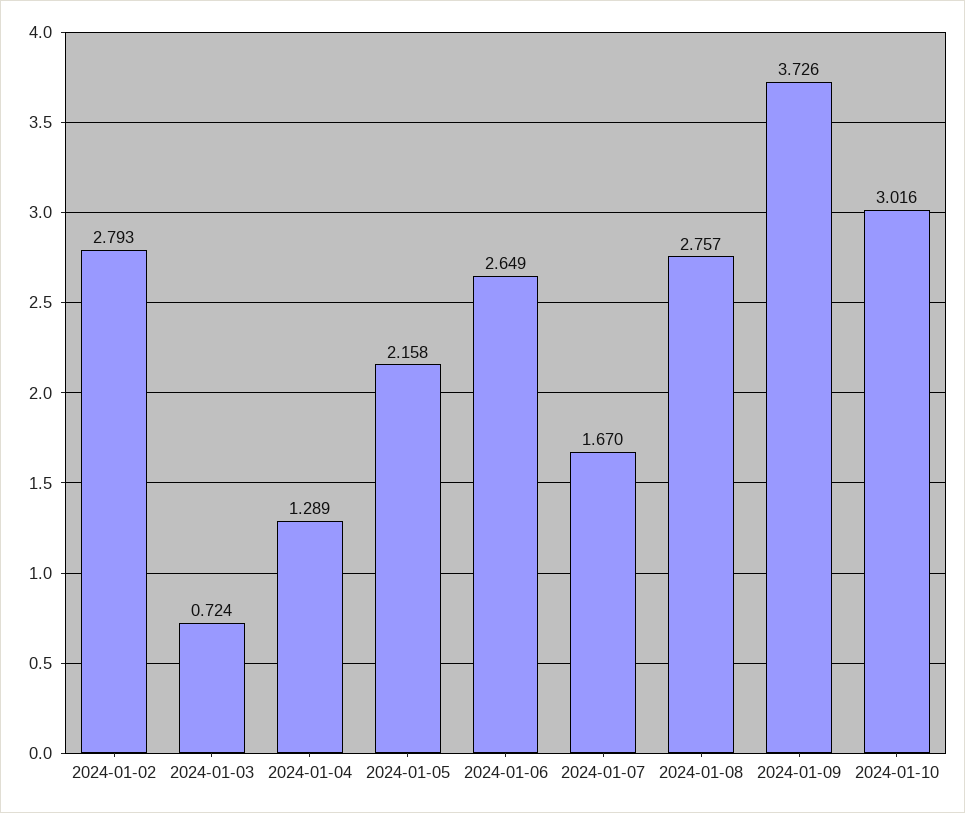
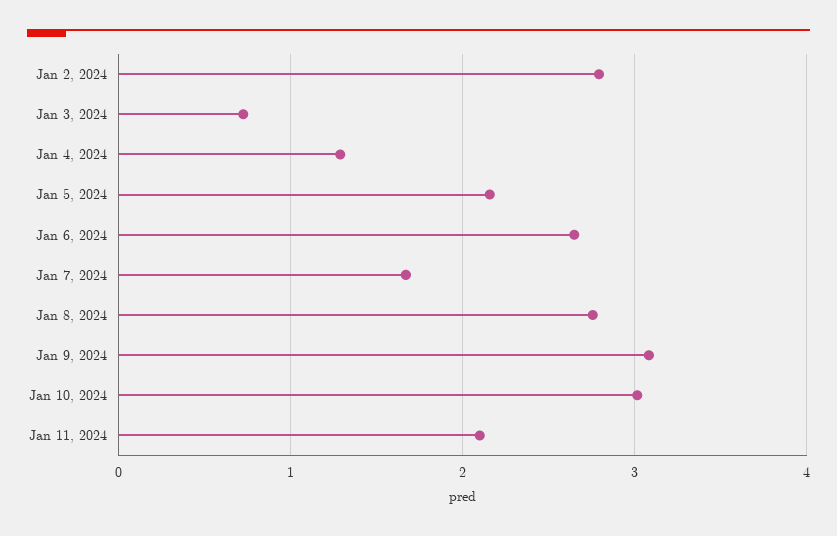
2024-01-09: 3.726 -> 3.1
Jan 11, 2024: none -> 2.1

